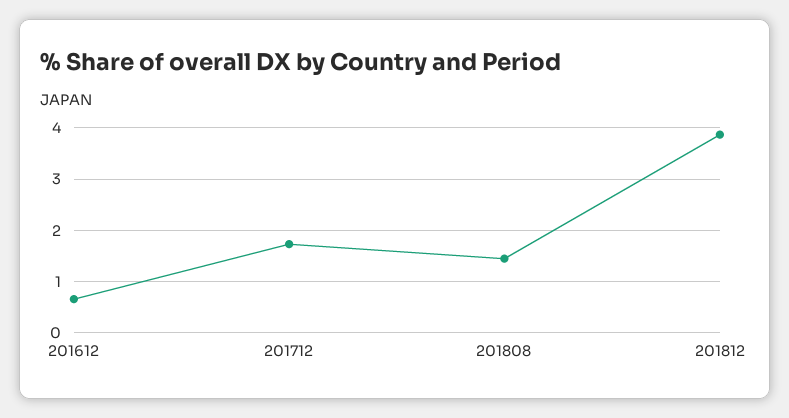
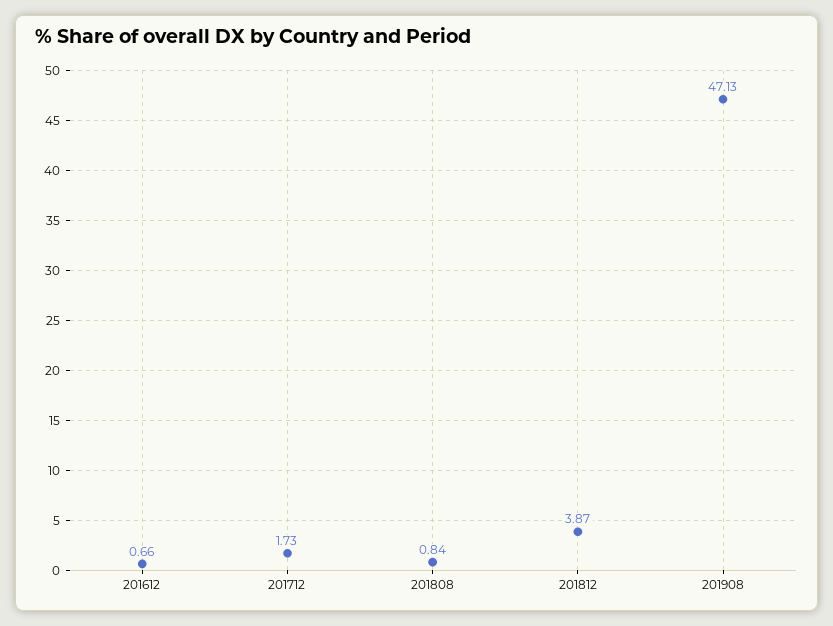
201808: 1.4 -> 0.84
201908: none -> 47.13

